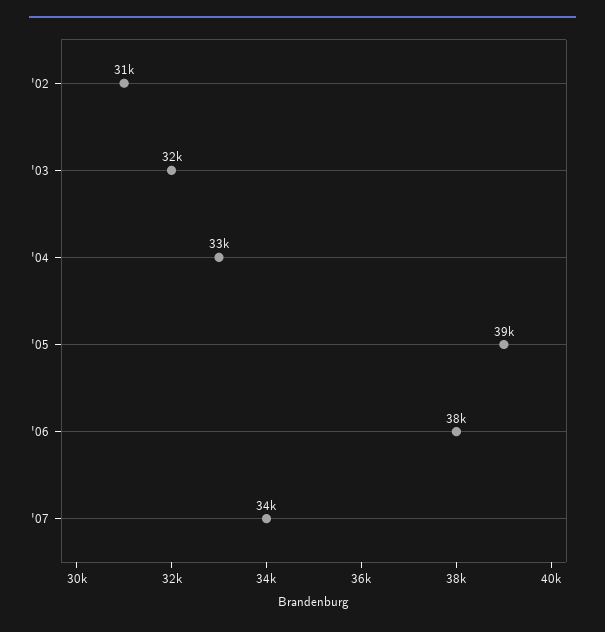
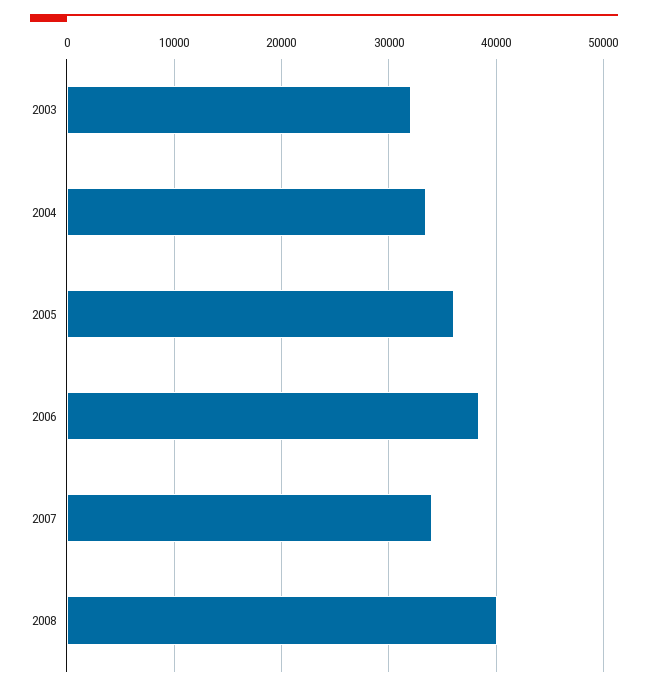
'02: 31000 -> none
'05: 39000 -> 36000
2008: none -> 40000

